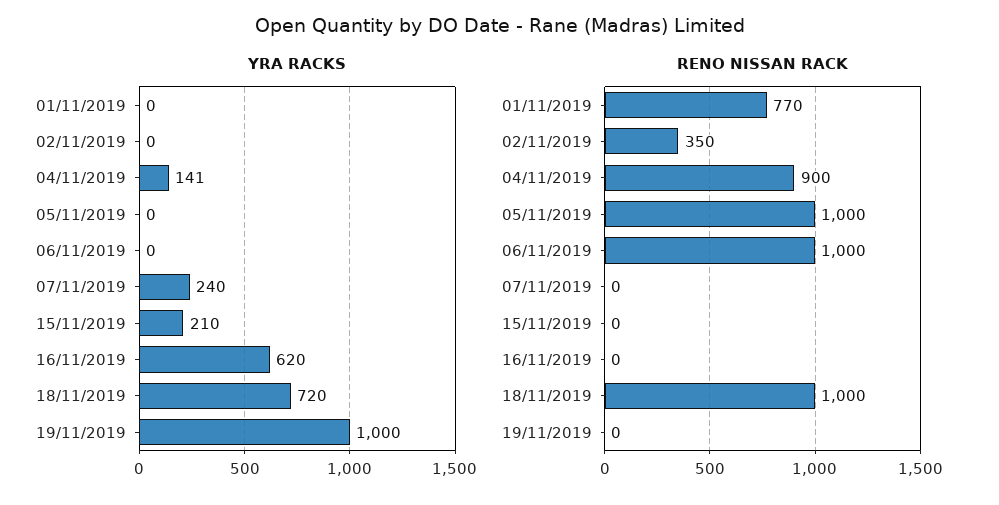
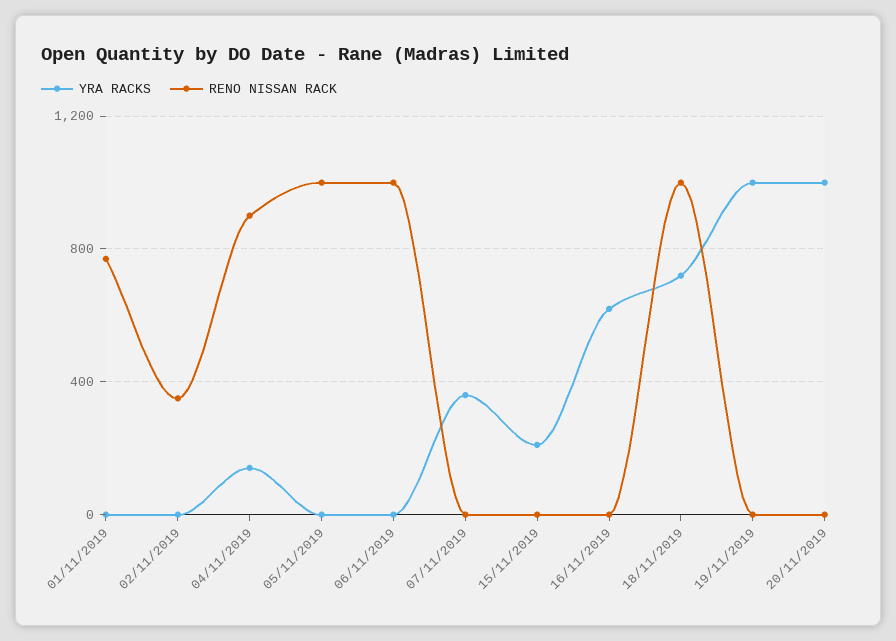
YRA RACKS, 07/11/2019: 240 -> 350
YRA RACKS, 20/11/2019: none -> 1000
RENO NISSAN RACK, 20/11/2019: none -> 0

